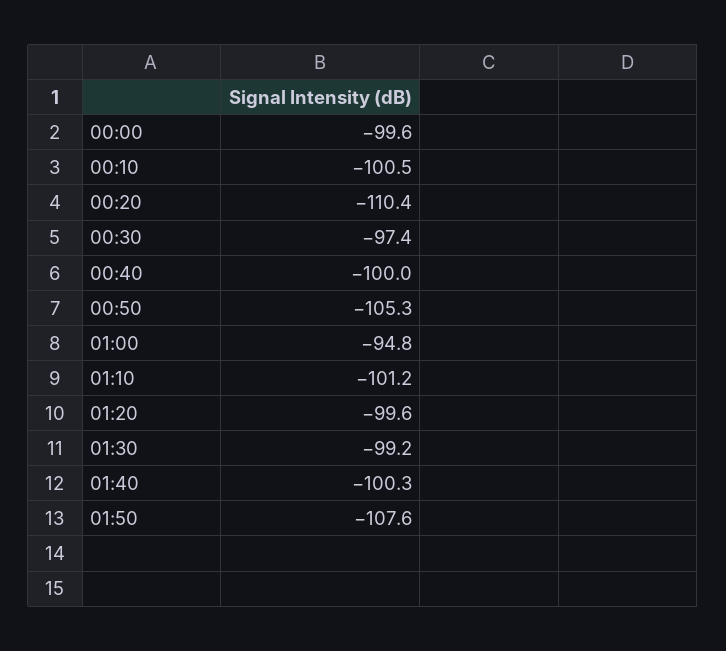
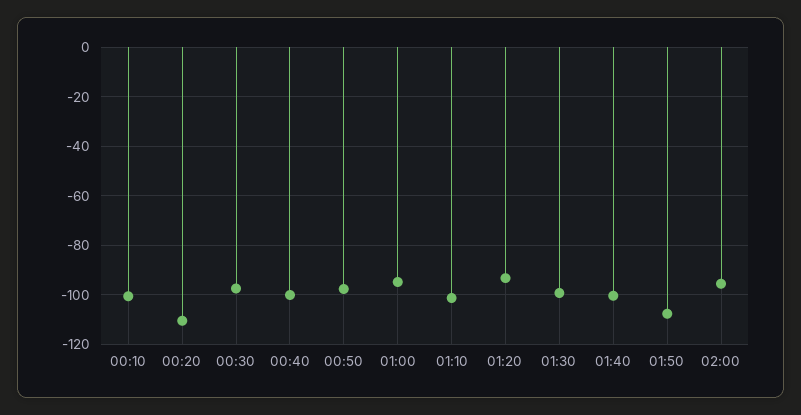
00:00: -99.6 -> none
00:50: -105.3 -> -97.5
01:20: -99.6 -> -92.5
02:00: none -> -95

